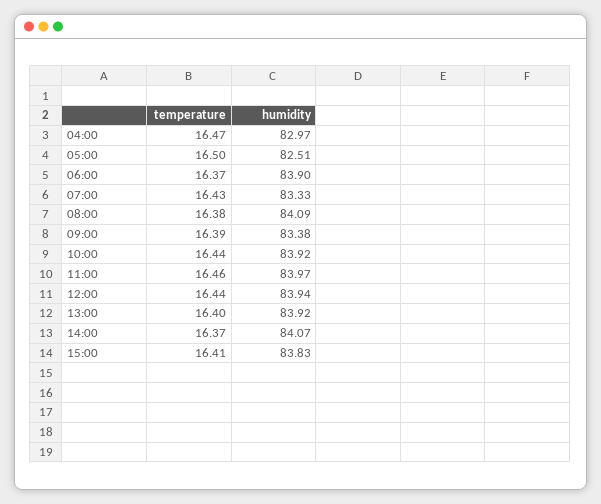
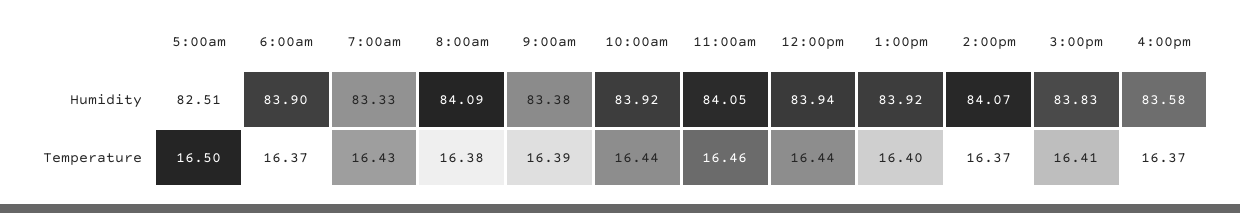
temperature, 04:00: 16.47 -> none
humidity, 04:00: 82.97 -> none
humidity, 11:00: 83.97 -> 84.05
humidity, 4:00pm: none -> 83.58
temperature, 4:00pm: none -> 16.37

